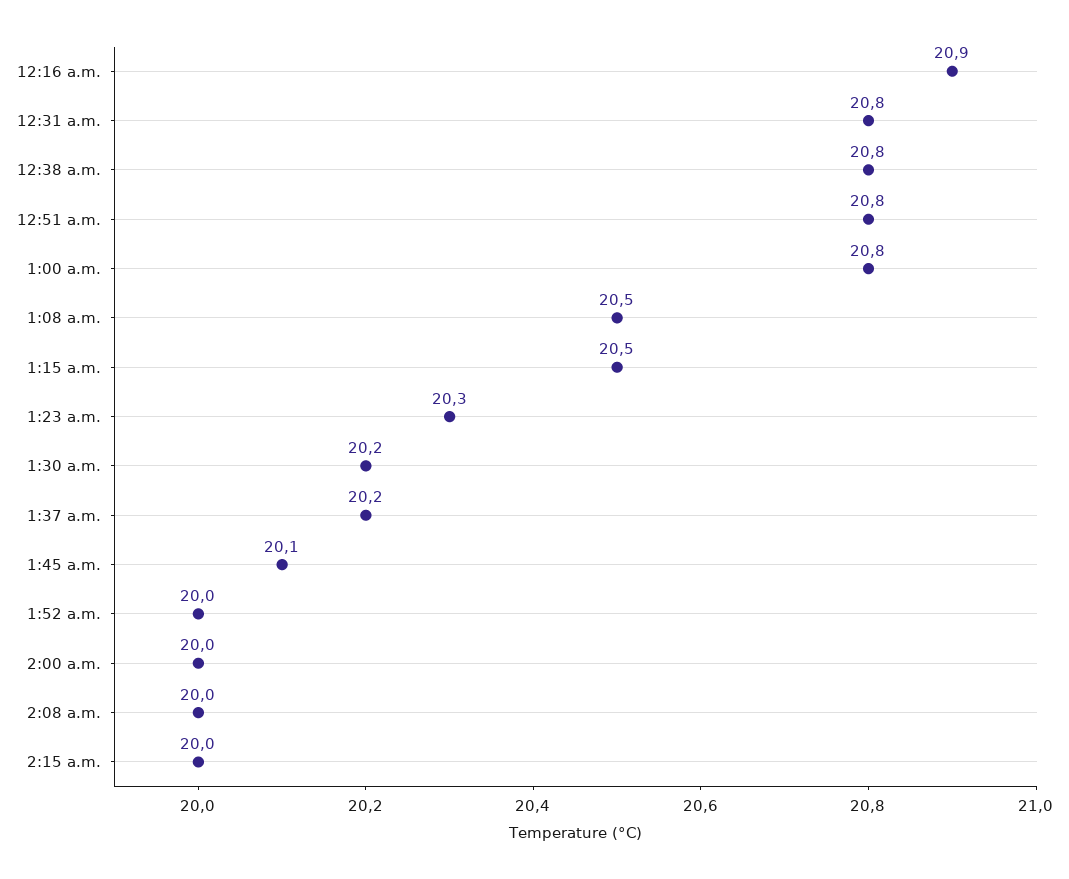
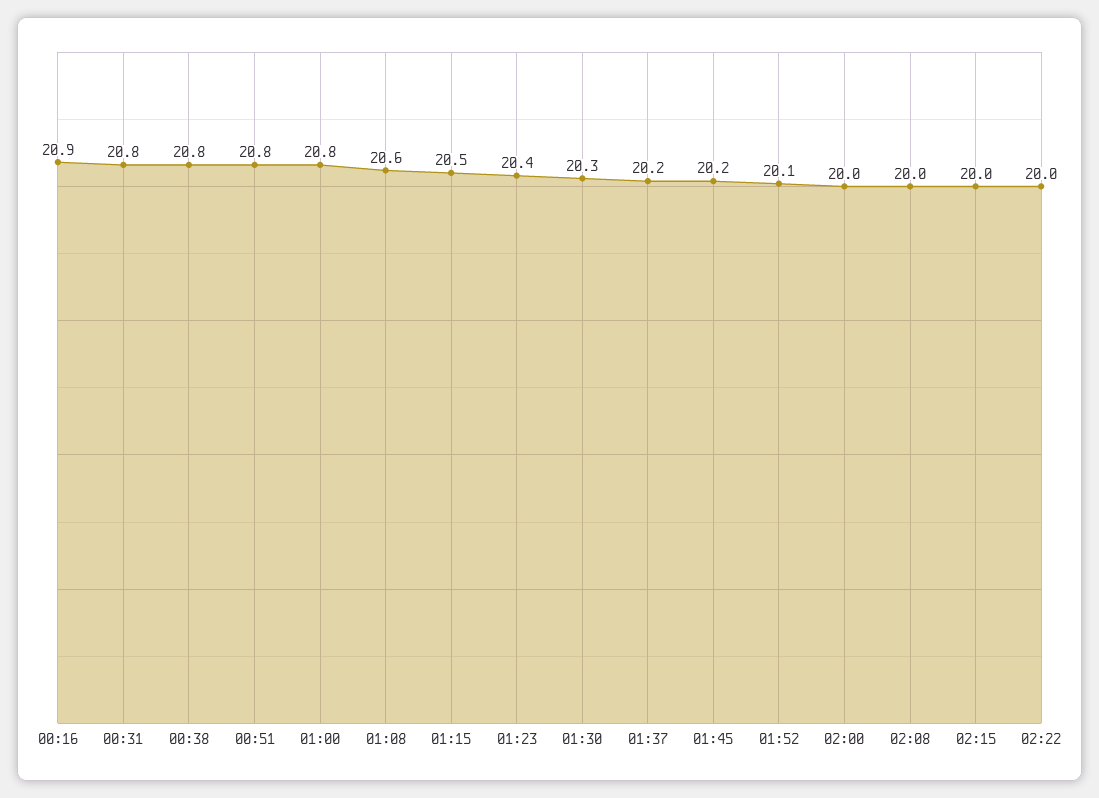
1:08 a.m.: 20.5 -> 20.6
1:23 a.m.: 20.3 -> 20.4
1:30 a.m.: 20.2 -> 20.3
1:45 a.m.: 20.1 -> 20.2
1:52 a.m.: 20 -> 20.1
02:22: none -> 20

